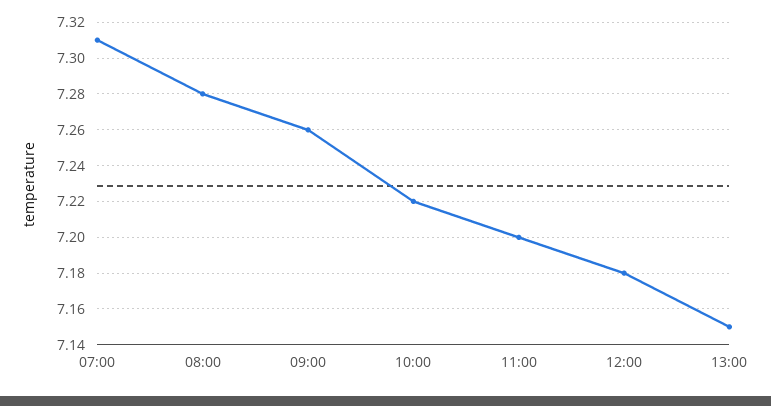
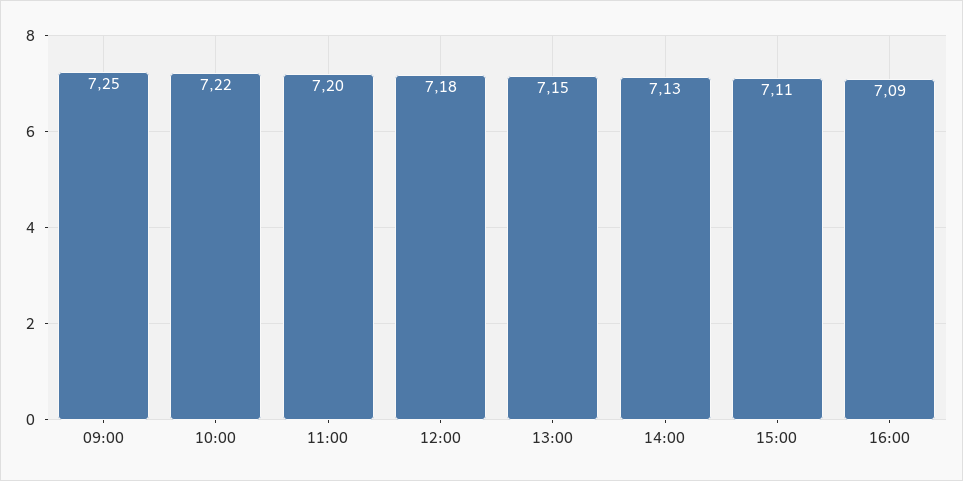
07:00: 7.31 -> none
08:00: 7.28 -> none
09:00: 7.26 -> 7.25
14:00: none -> 7.13
15:00: none -> 7.11
16:00: none -> 7.09

